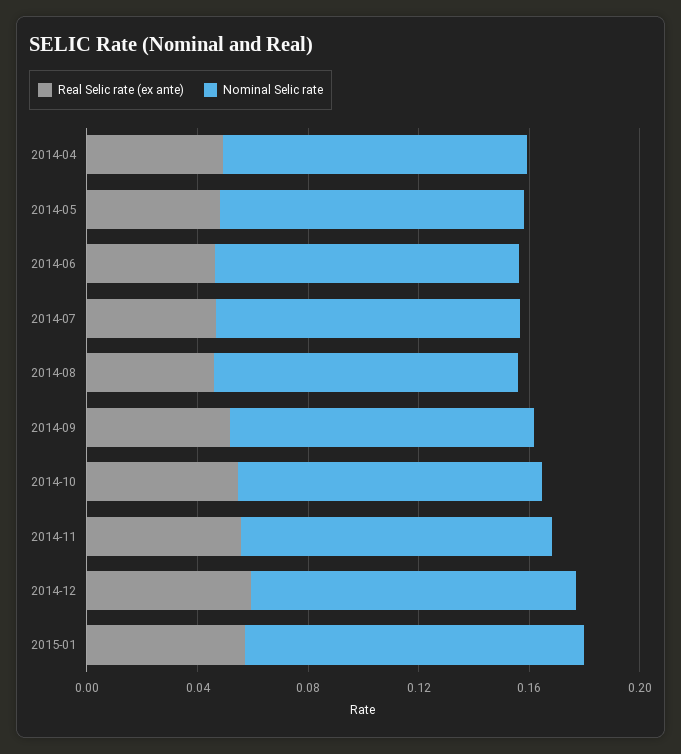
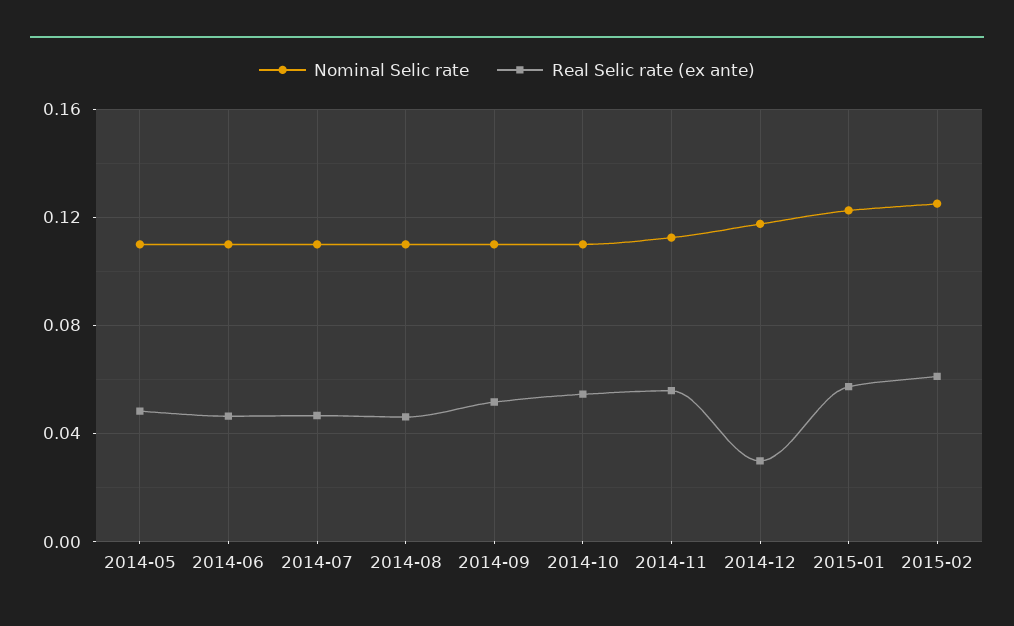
Real Selic rate (ex ante), 2014-04: 0.05 -> none
Nominal Selic rate, 2014-04: 0.11 -> none
Real Selic rate (ex ante), 2014-12: 0.06 -> 0.03
Nominal Selic rate, 2015-02: none -> 0.125
Real Selic rate (ex ante), 2015-02: none -> 0.06

